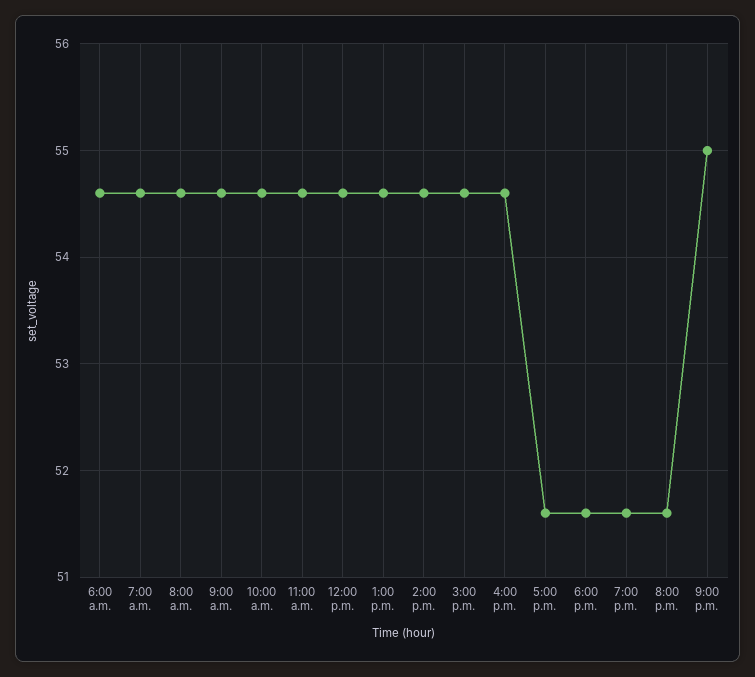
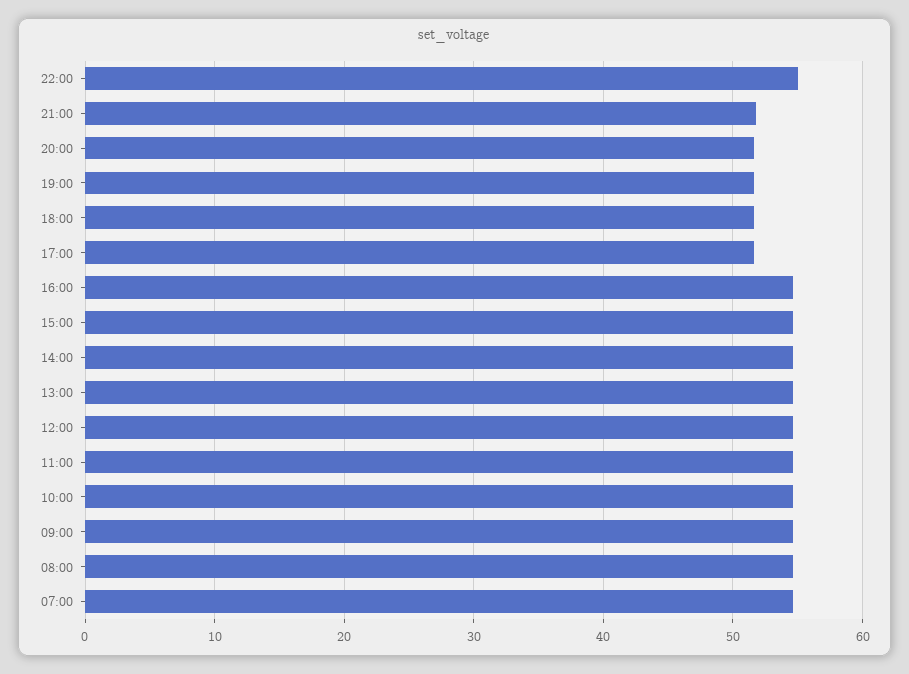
6:00 a.m.: 54.6 -> none
9:00 p.m.: 55 -> 52
22:00: none -> 55

